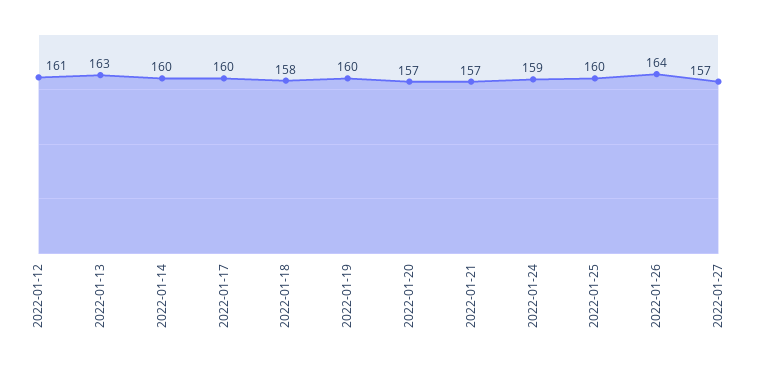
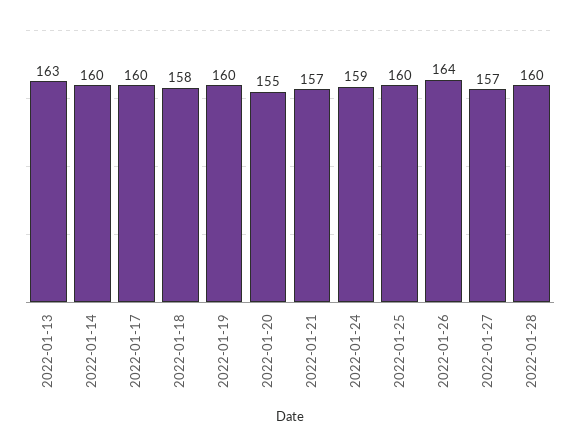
2022-01-12: 161 -> none
2022-01-20: 157 -> 155
2022-01-28: none -> 160

